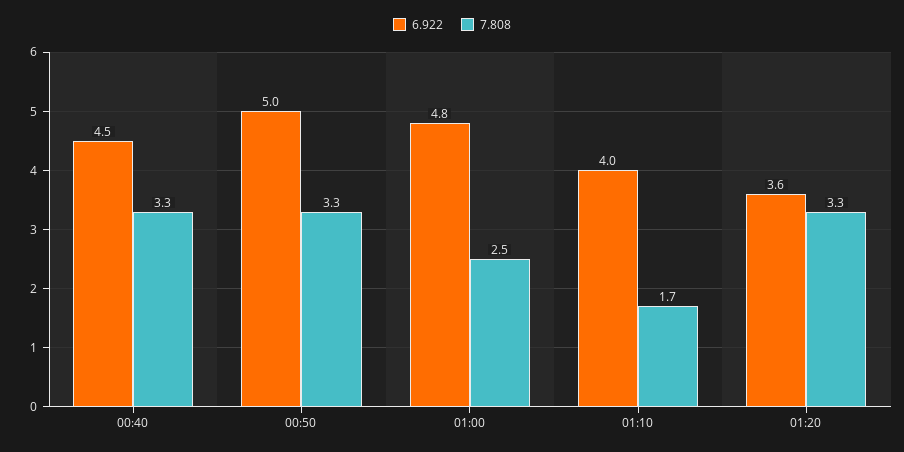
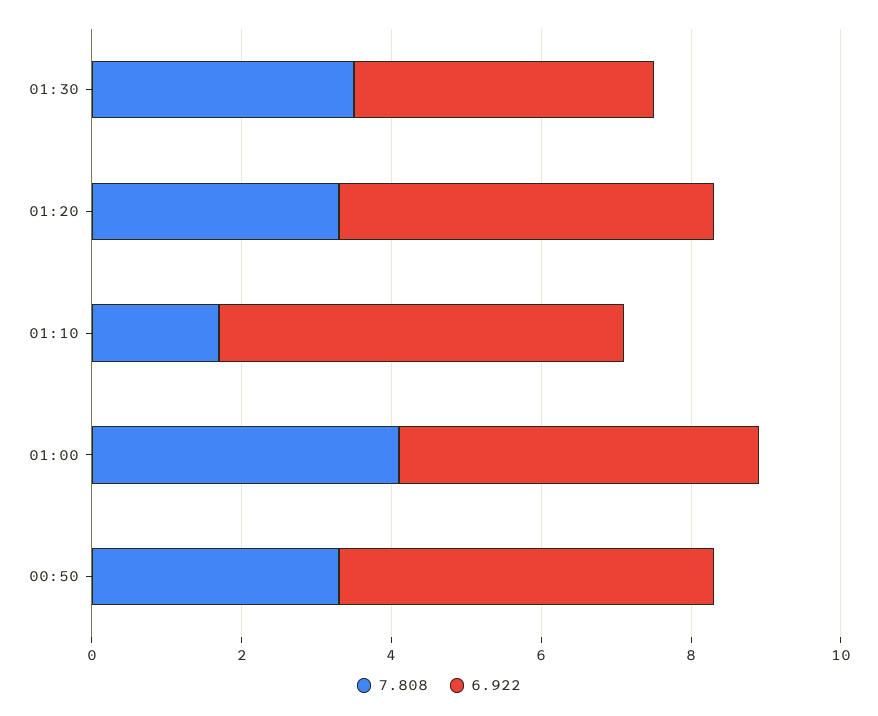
6.922, 00:40: 4.5 -> none
7.808, 00:40: 3.3 -> none
7.808, 01:00: 2.5 -> 4
6.922, 01:10: 4 -> 5.5
6.922, 01:20: 3.6 -> 5
7.808, 01:30: none -> 3.5
6.922, 01:30: none -> 4

